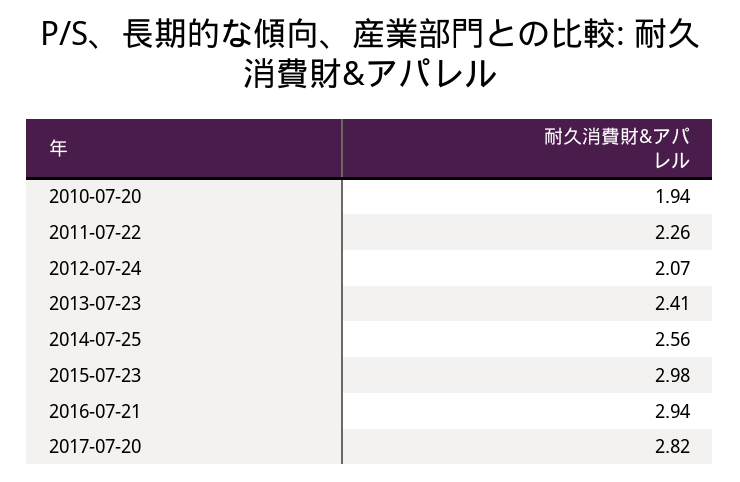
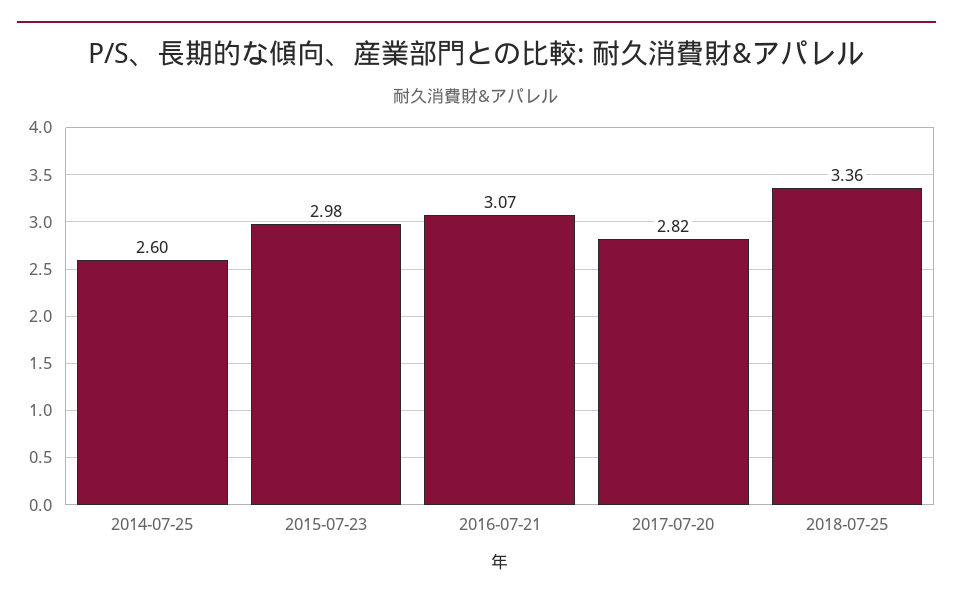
2010-07-20: 1.94 -> none
2011-07-22: 2.26 -> none
2012-07-24: 2.07 -> none
2013-07-23: 2.41 -> none
2014-07-25: 2.56 -> 2.6
2016-07-21: 2.94 -> 3.07
2018-07-25: none -> 3.36

